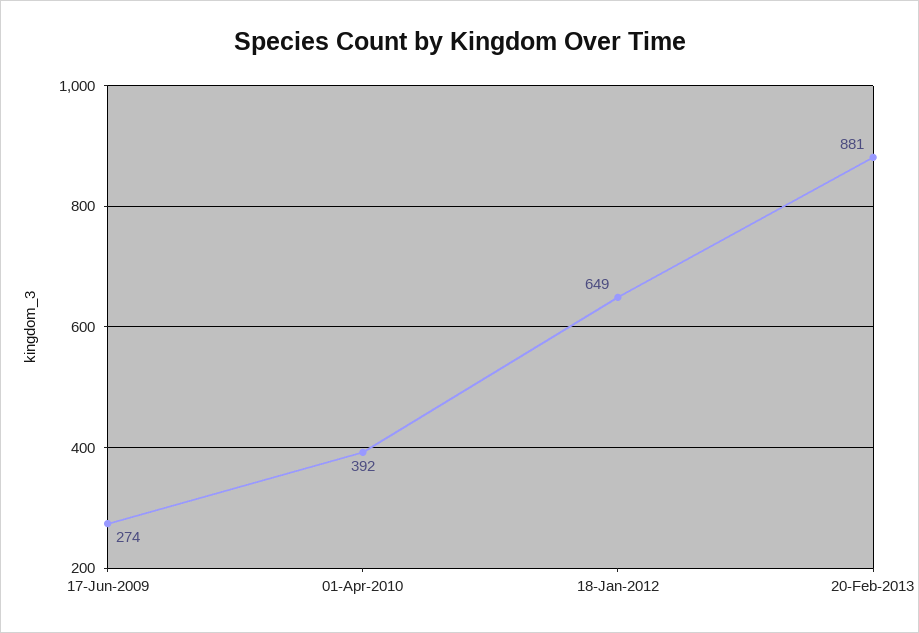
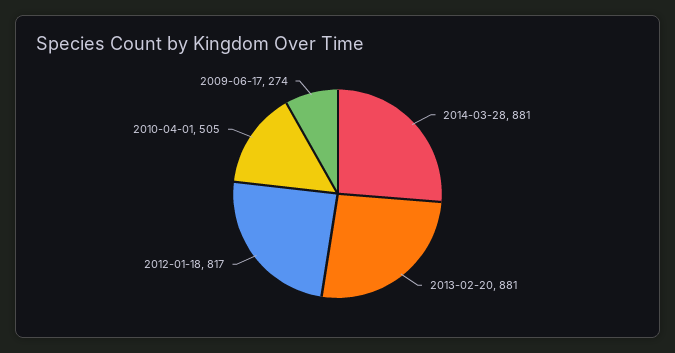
01-Apr-2010: 392 -> 505
18-Jan-2012: 649 -> 817
2014-03-28: none -> 881

